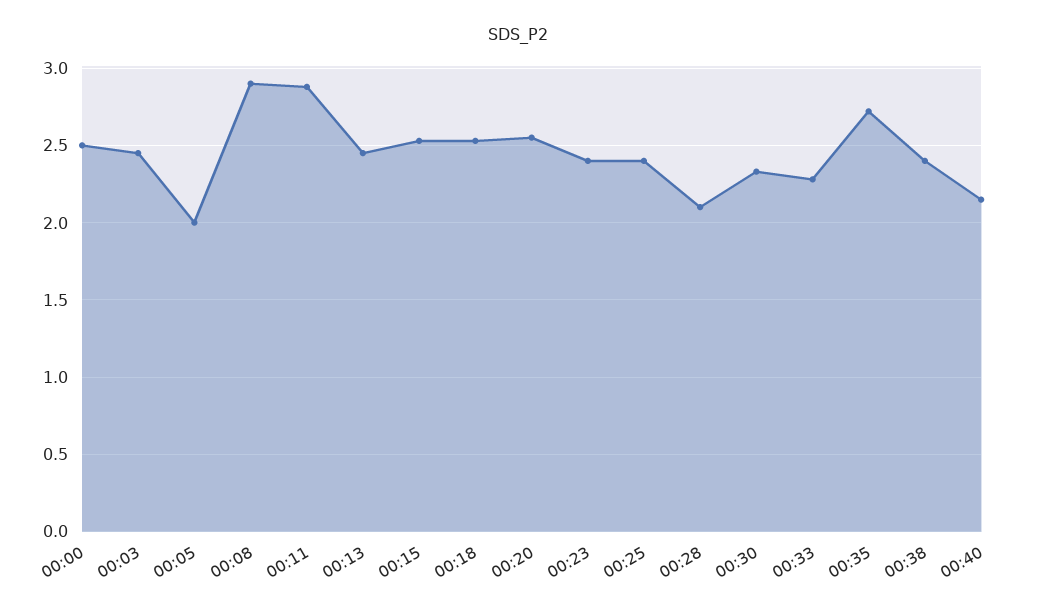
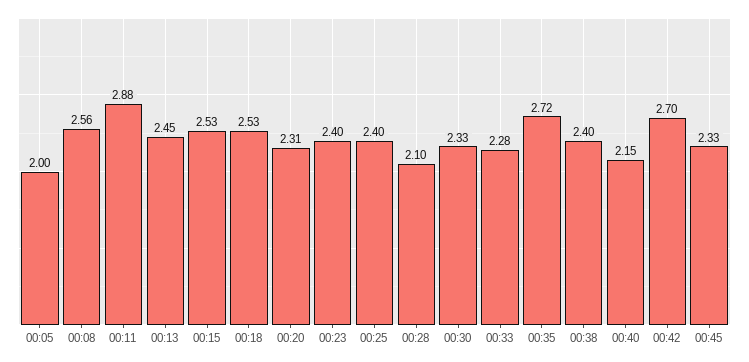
00:00: 2.5 -> none
00:03: 2.45 -> none
00:08: 2.9 -> 2.56
00:20: 2.55 -> 2.31
00:42: none -> 2.7
00:45: none -> 2.33

